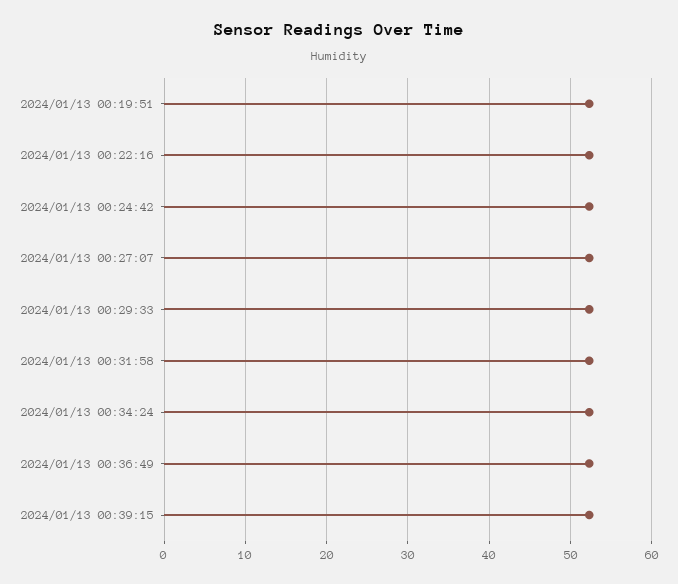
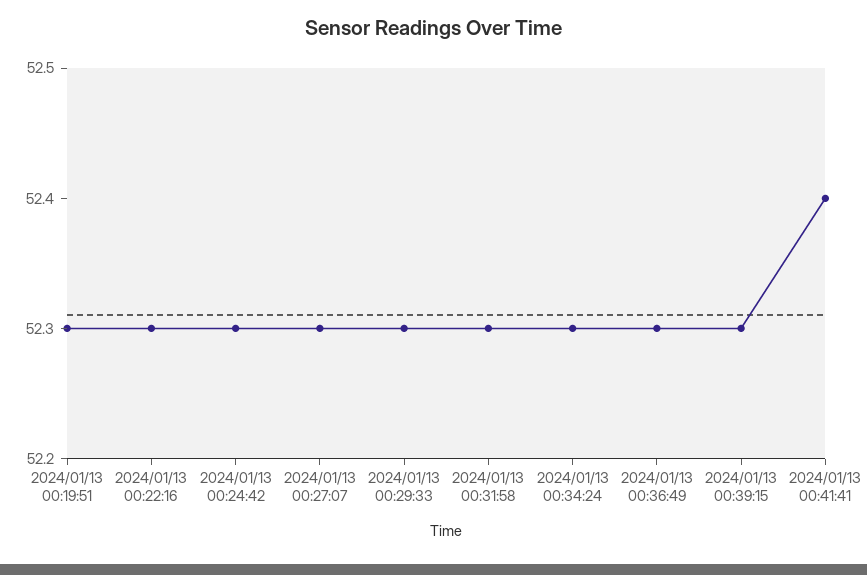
2024/01/13 00:41:41: none -> 52.4

